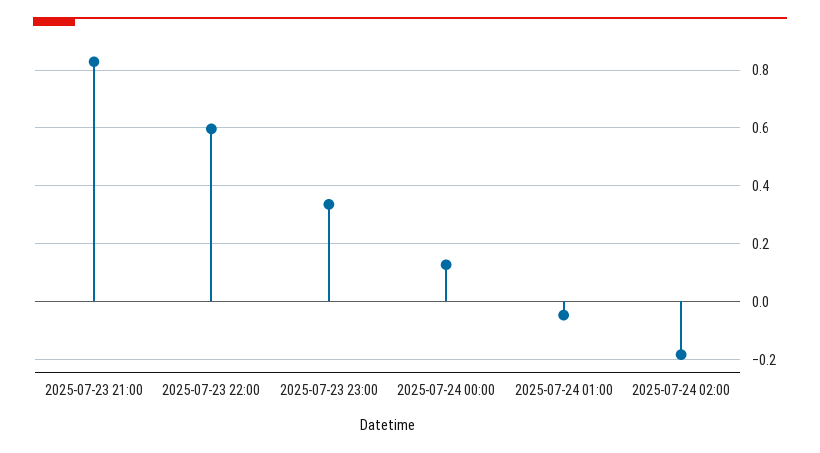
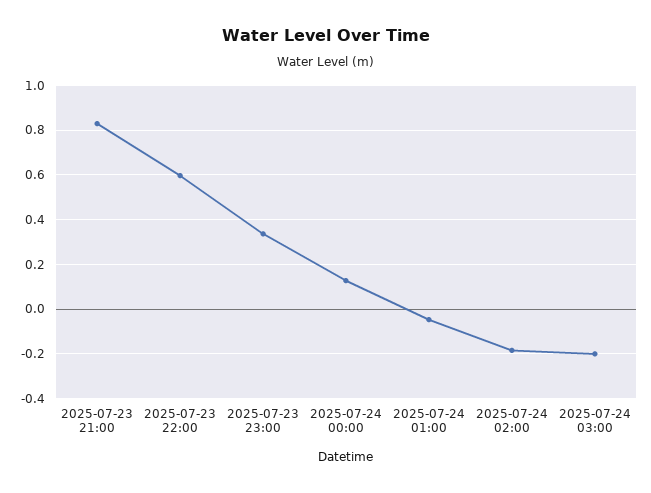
2025-07-24 03:00: none -> -0.2

